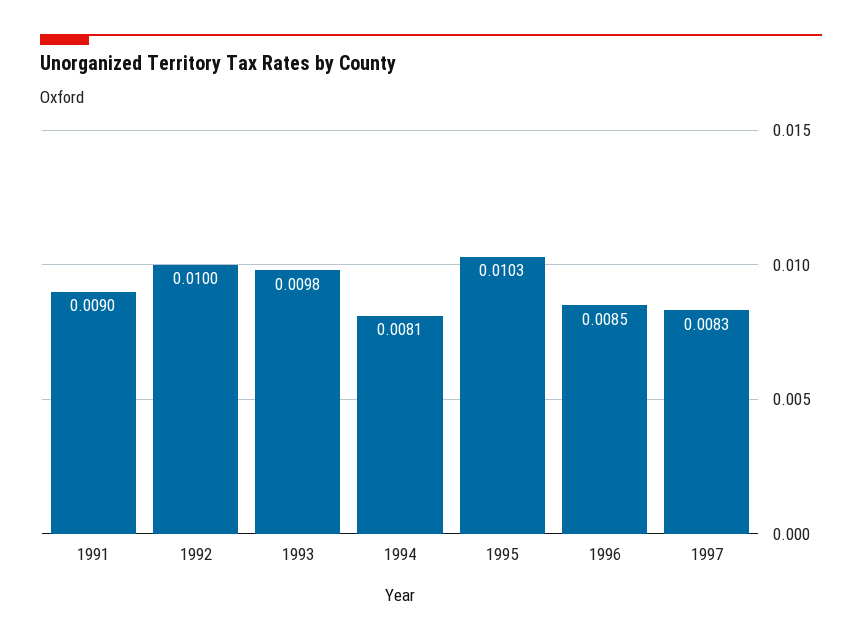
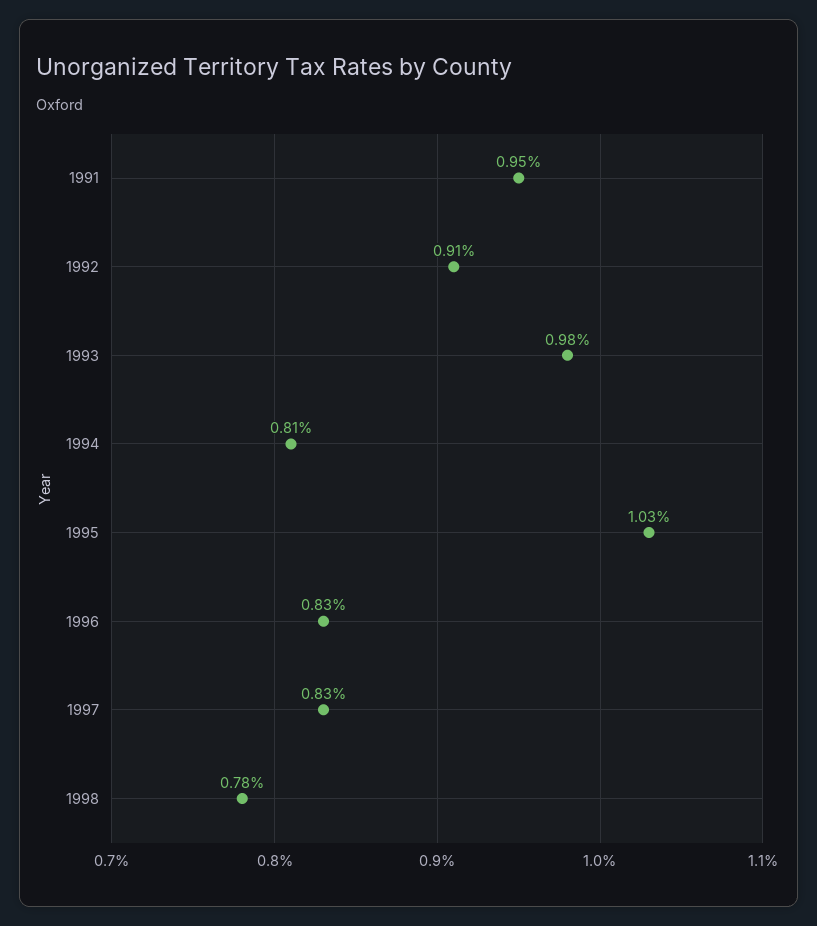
1991: 0.009 -> 0.0095
1992: 0.01 -> 0.0091
1996: 0.0085 -> 0.0083
1998: none -> 0.0078

